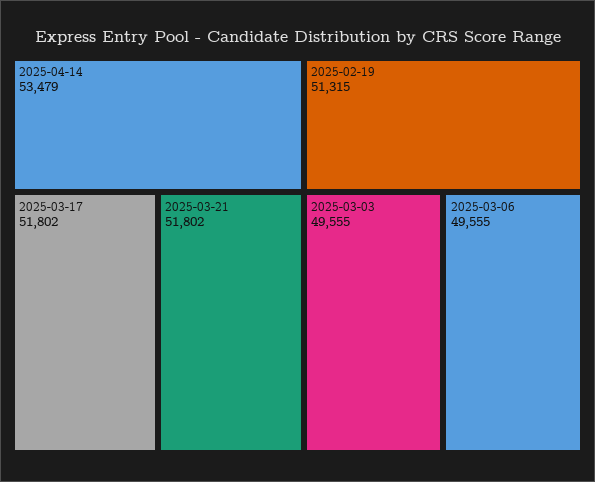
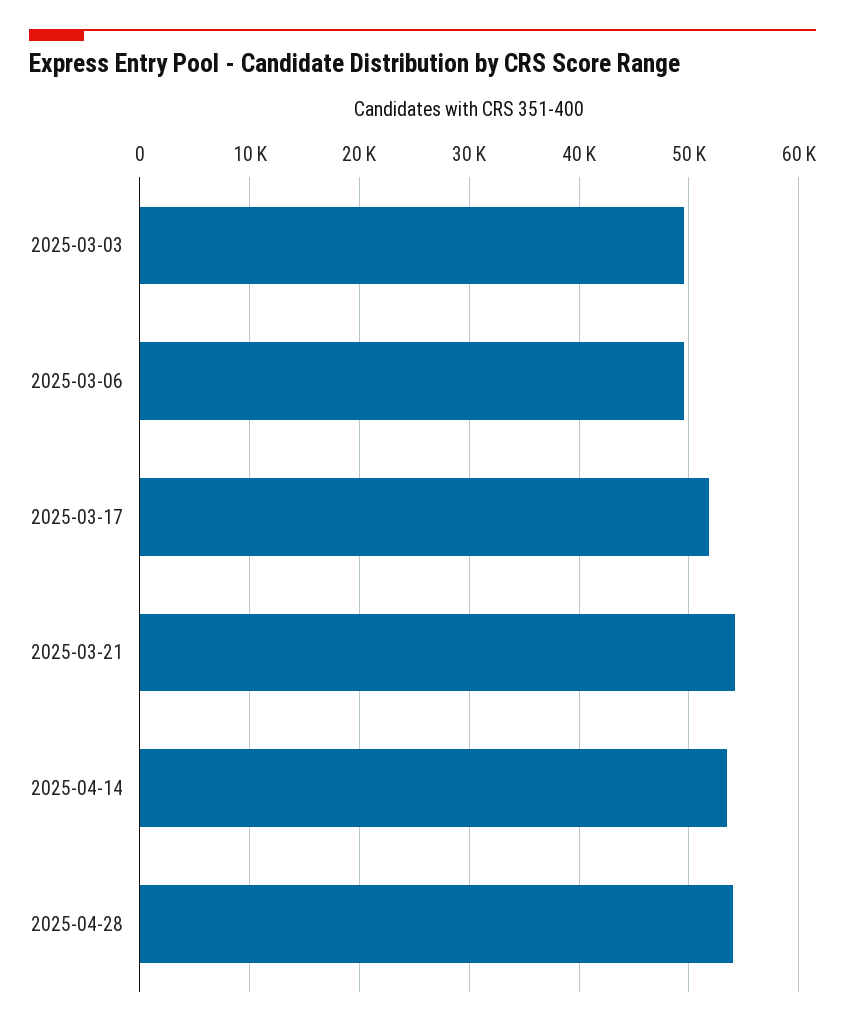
2025-03-21: 51802 -> 54000
2025-02-19: 51315 -> none
2025-04-28: none -> 54000

